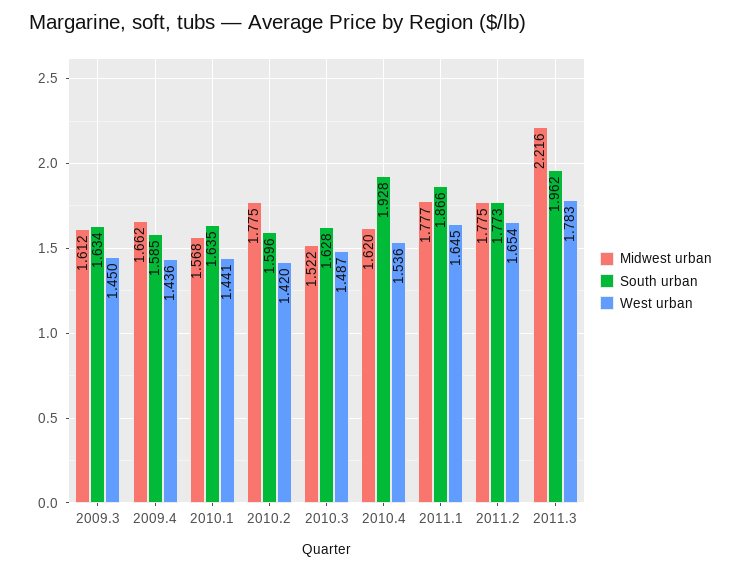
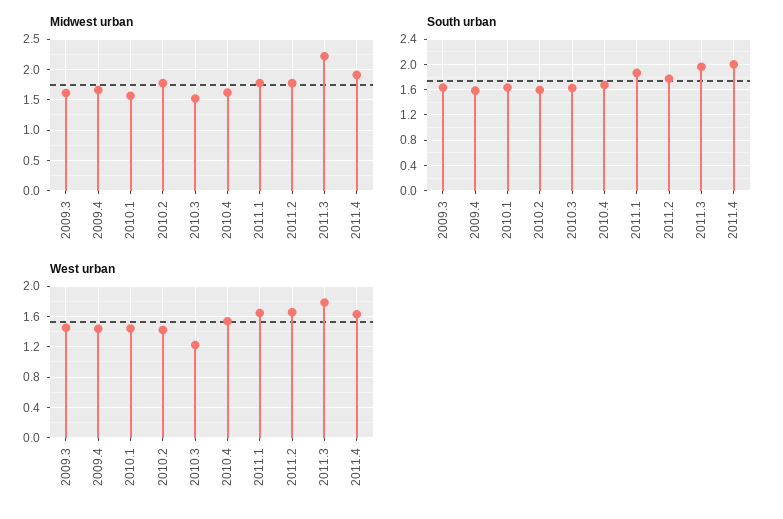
West urban, 2010.3: 1.487 -> 1.2
South urban, 2010.4: 1.928 -> 1.7
Midwest urban, 2011.4: none -> 1.9
South urban, 2011.4: none -> 2
West urban, 2011.4: none -> 1.6

